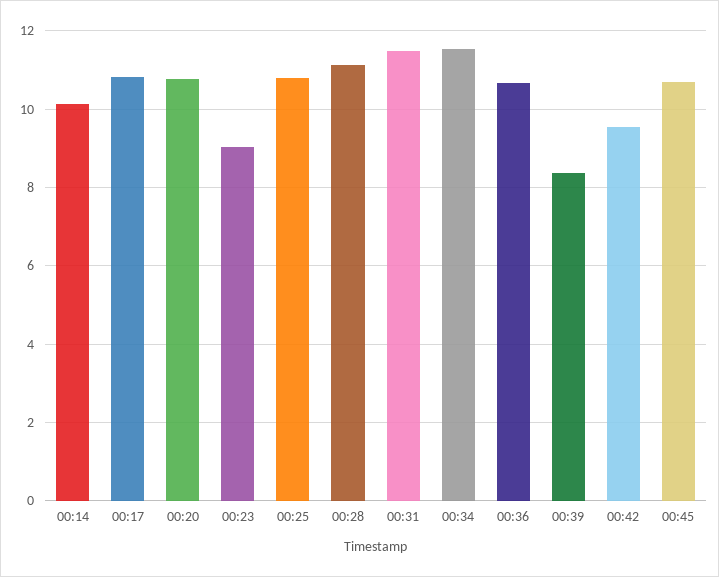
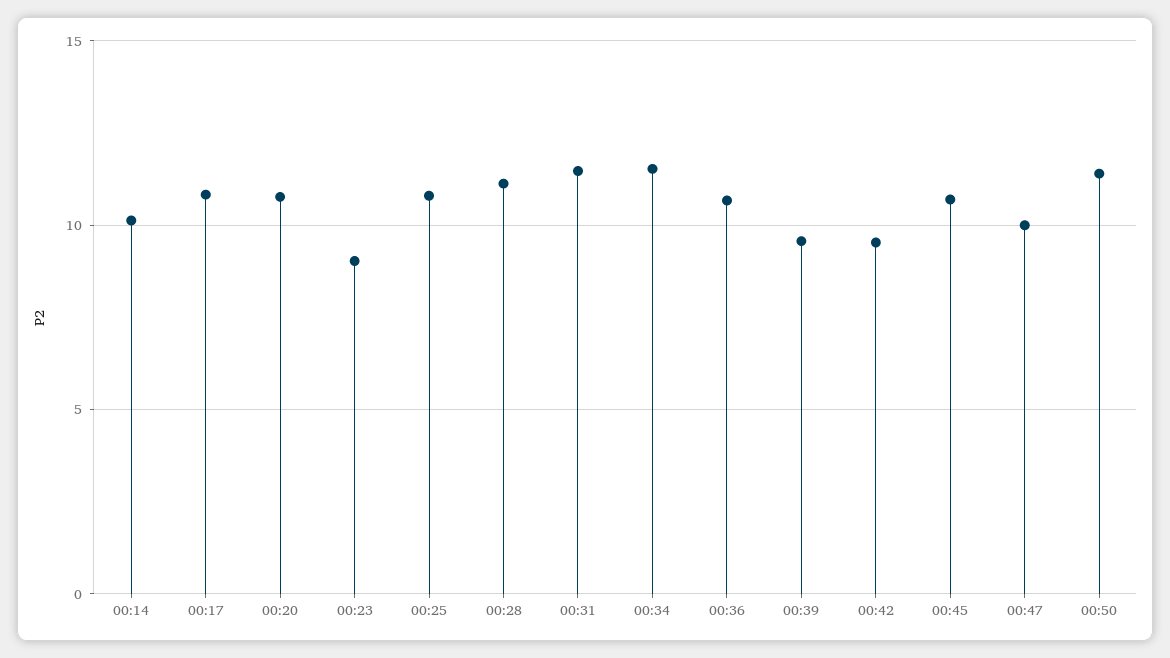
00:39: 8.4 -> 9.5
00:47: none -> 10
00:50: none -> 11.5

